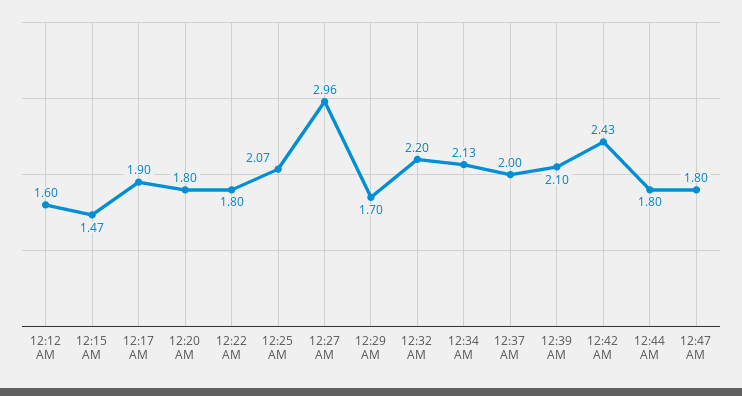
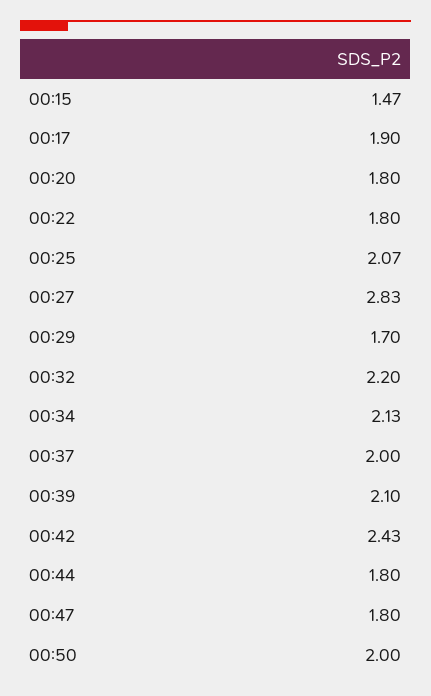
12:12 AM: 1.6 -> none
12:27 AM: 2.96 -> 2.83
00:50: none -> 2

